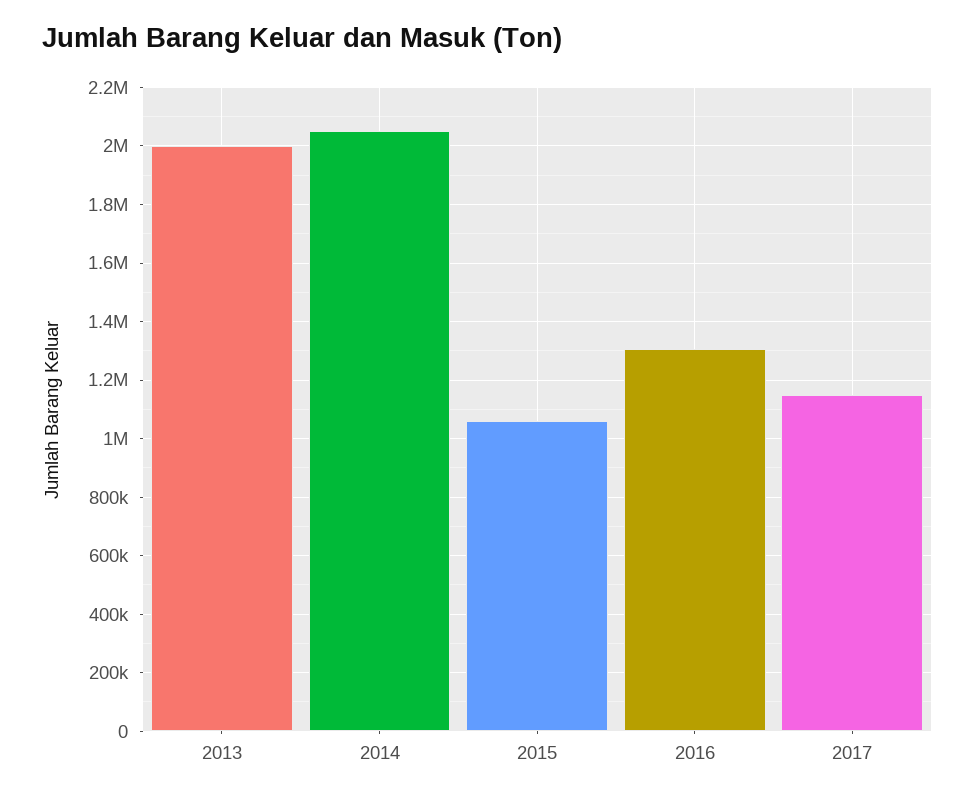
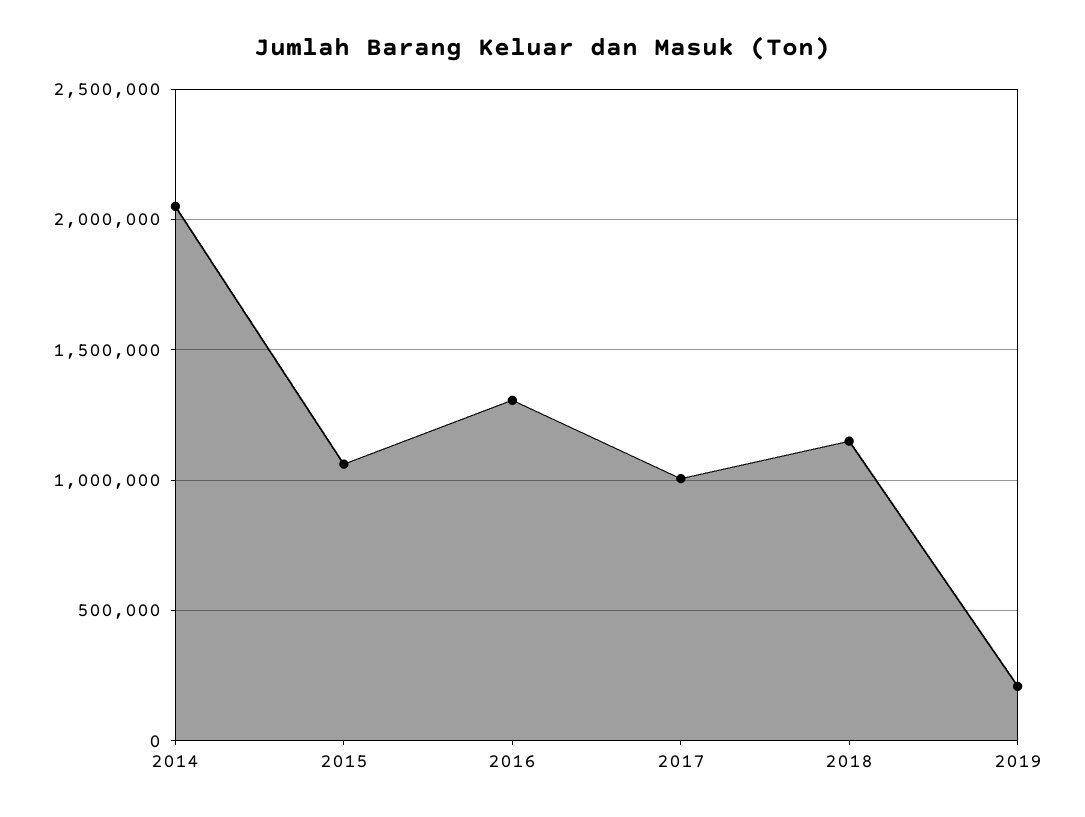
2013: 2000000 -> none
2017: 1150000 -> 1000000
2018: none -> 1150000
2019: none -> 200000

